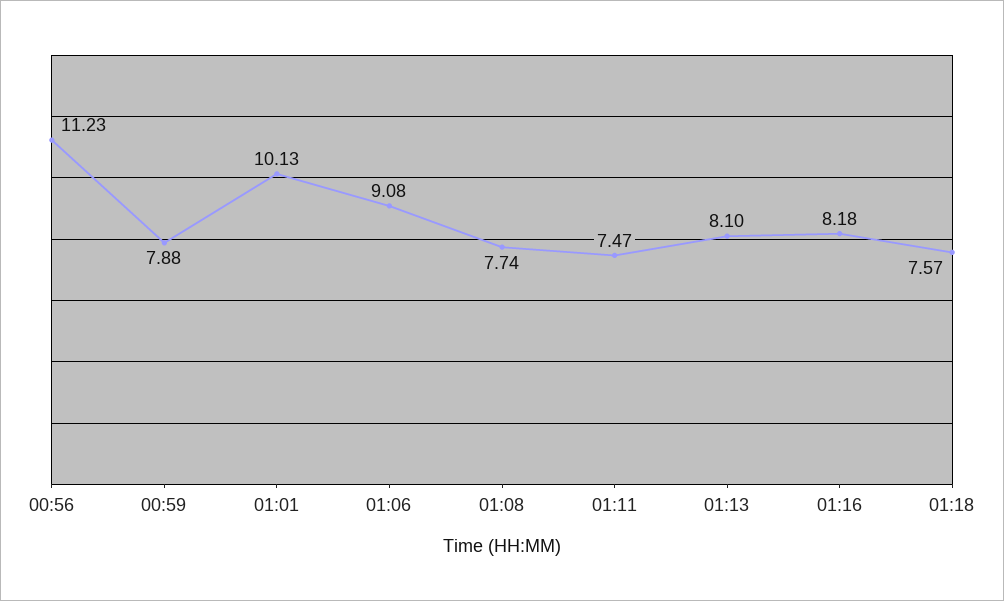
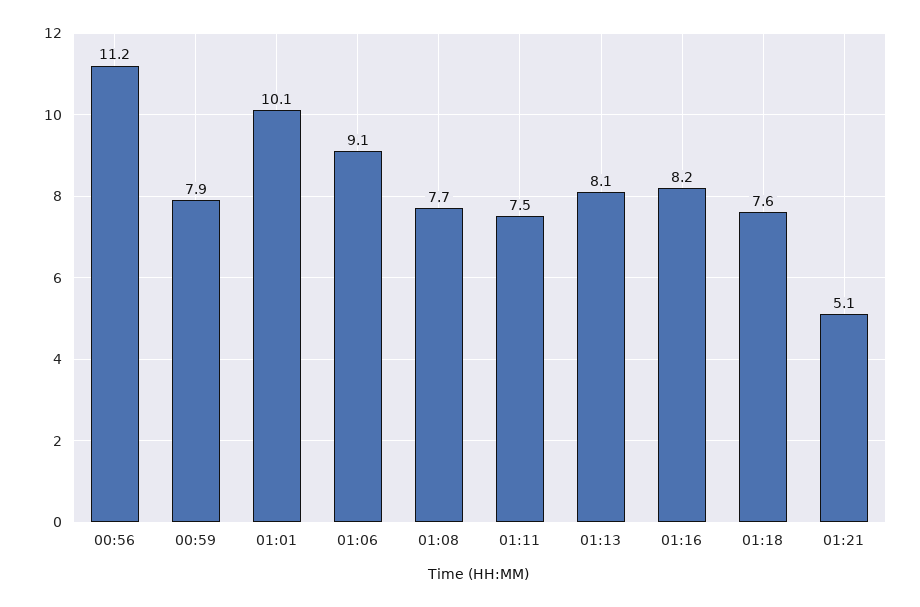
01:21: none -> 5.1

